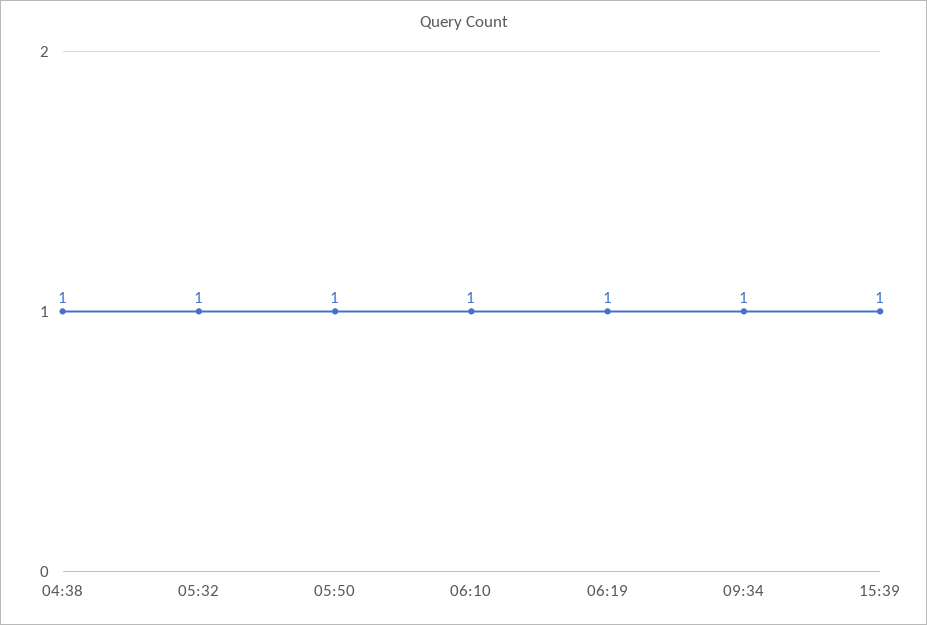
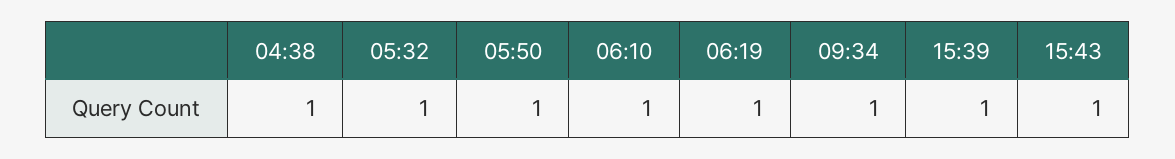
15:43: none -> 1

